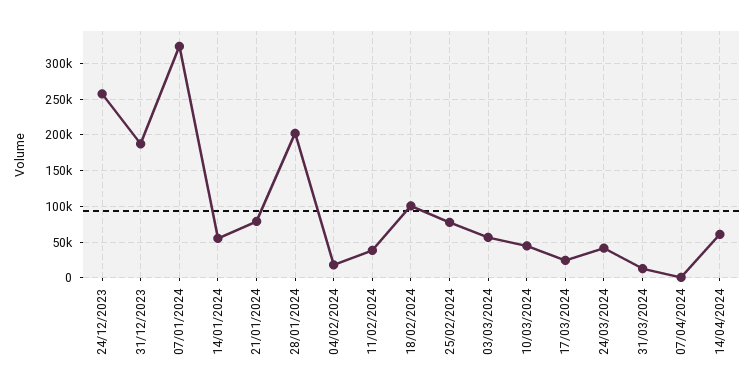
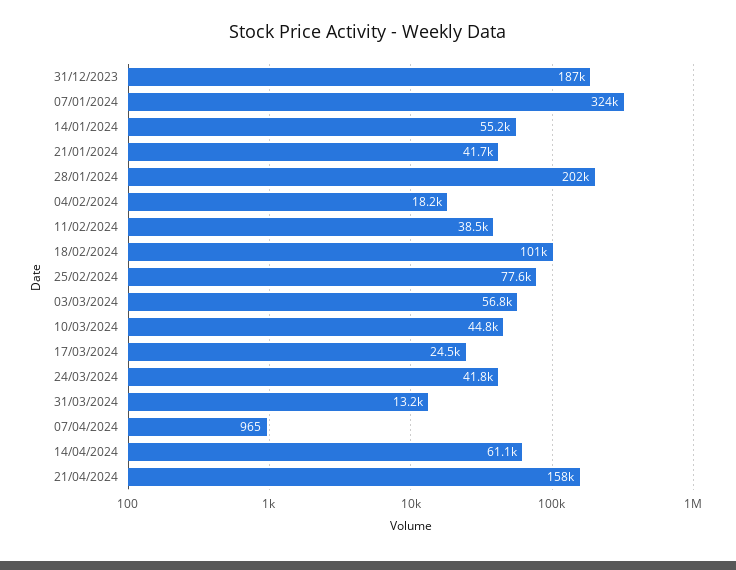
24/12/2023: 260000 -> none
21/01/2024: 80000 -> 41700
21/04/2024: none -> 158000

